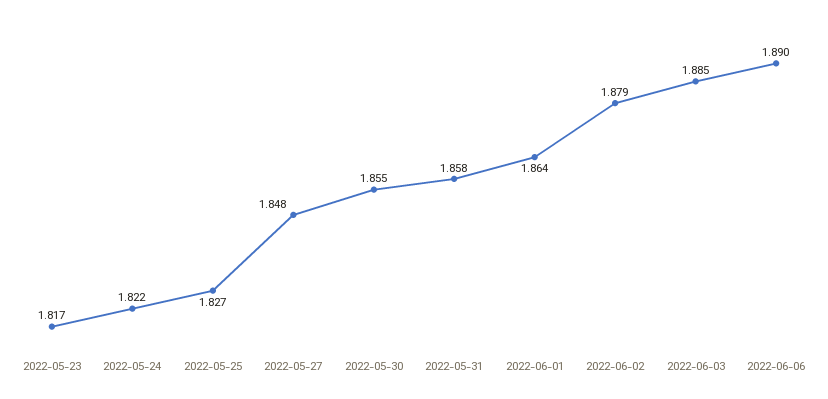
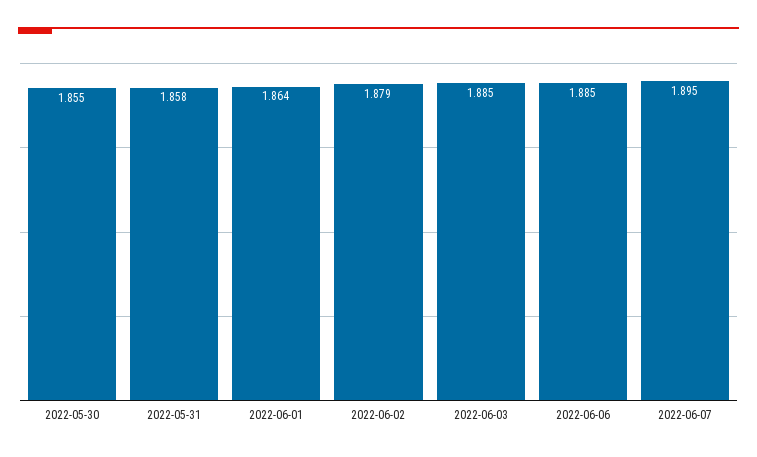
2022-05-23: 1.817 -> none
2022-05-24: 1.822 -> none
2022-05-25: 1.827 -> none
2022-05-27: 1.848 -> none
2022-06-06: 1.89 -> 1.885
2022-06-07: none -> 1.895

